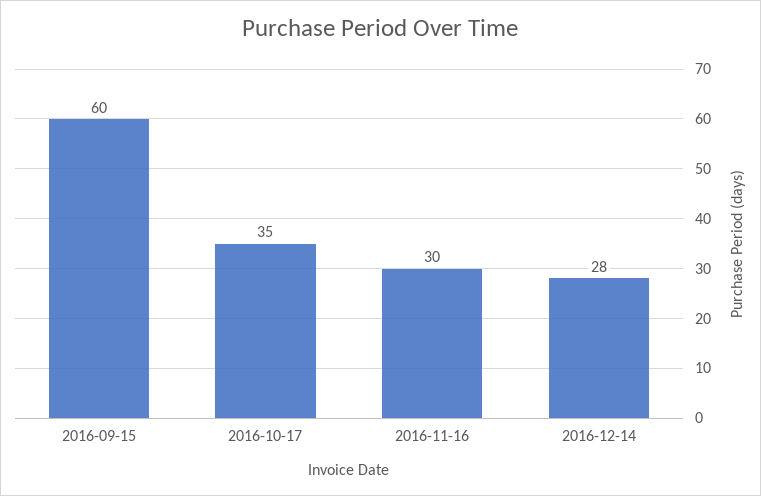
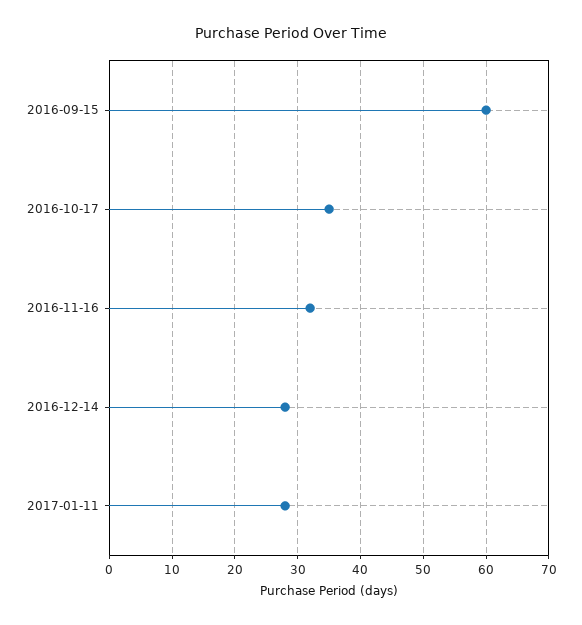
2016-11-16: 30 -> 32
2017-01-11: none -> 28

